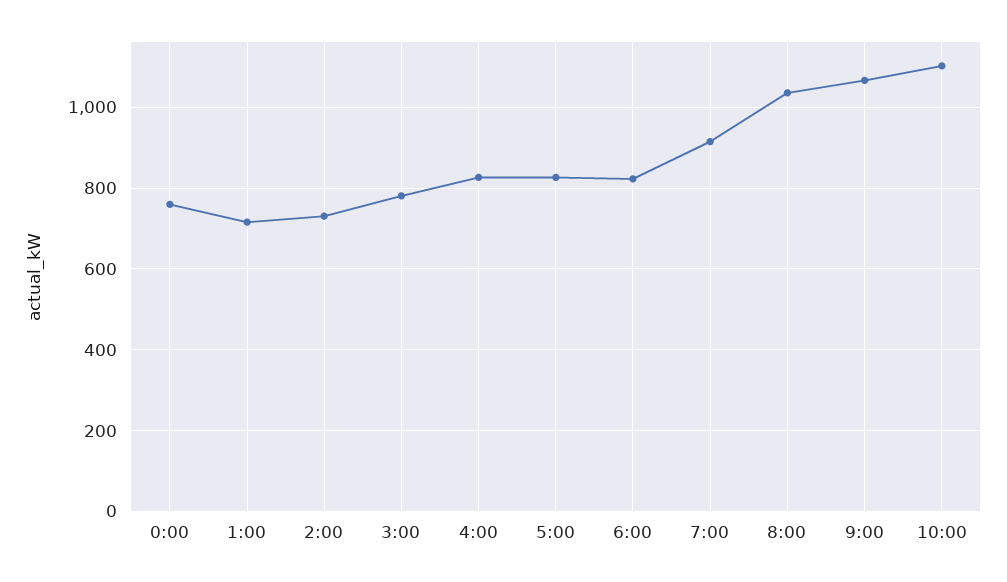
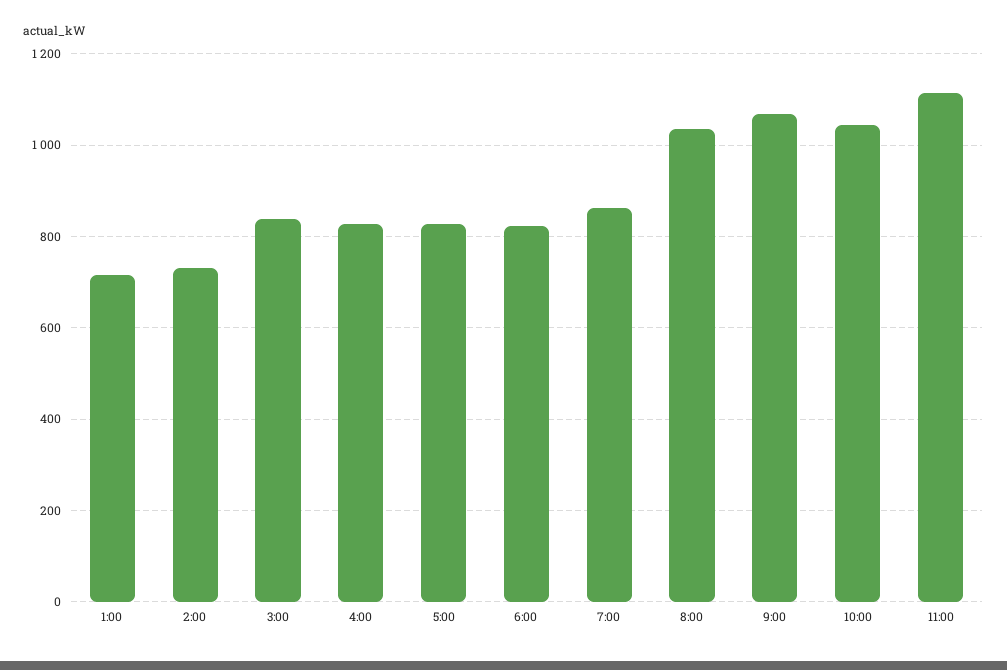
0:00: 760 -> none
3:00: 780 -> 840
7:00: 920 -> 860
10:00: 1100 -> 1040
11:00: none -> 1120

